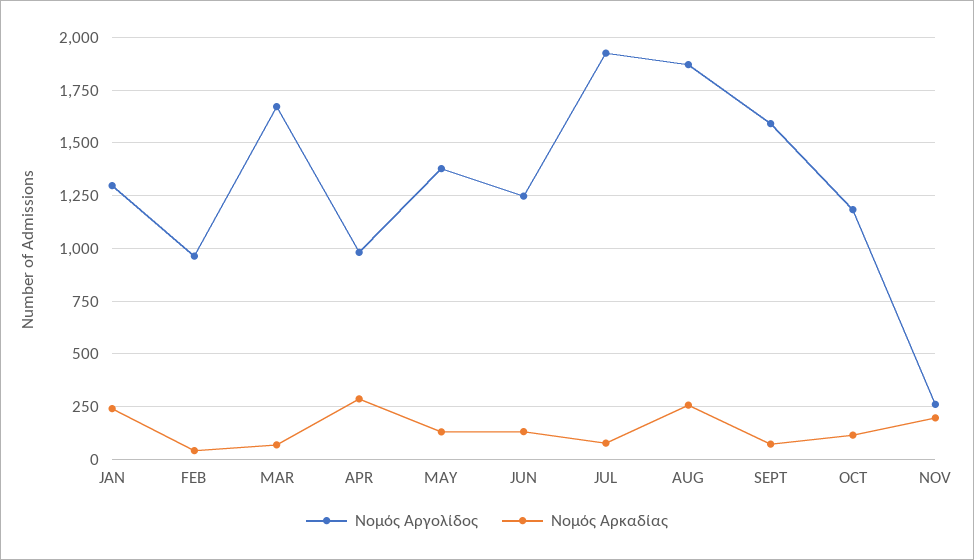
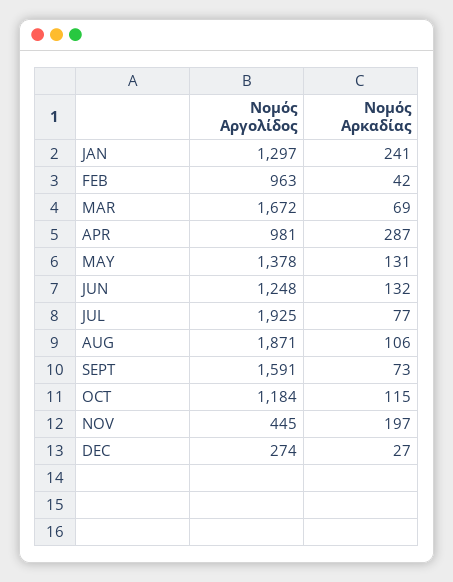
Νομός Αρκαδίας, AUG: 250 -> 106
Νομός Αργολίδος, NOV: 250 -> 445
Νομός Αργολίδος, DEC: none -> 274
Νομός Αρκαδίας, DEC: none -> 27

